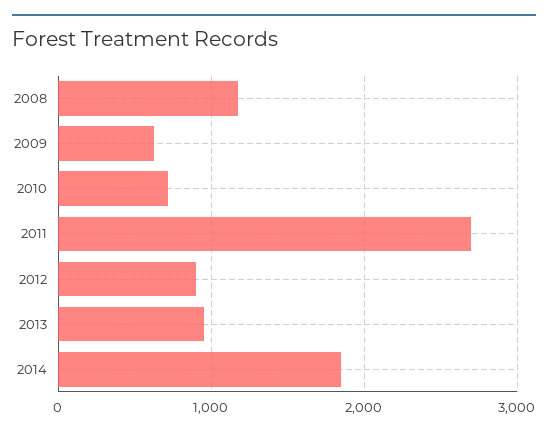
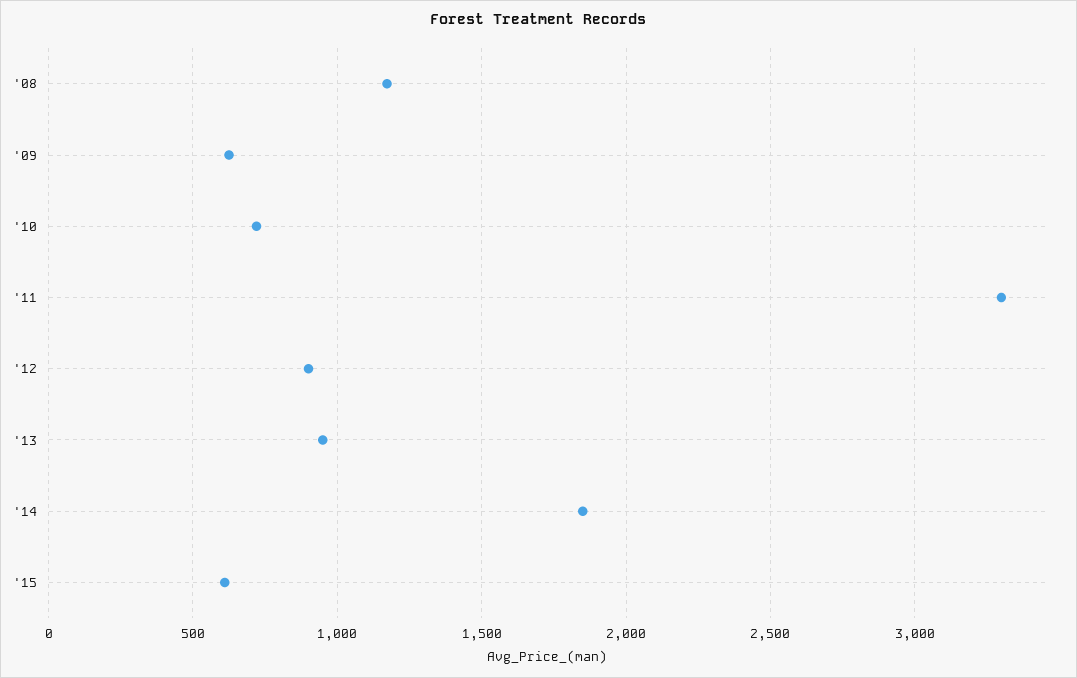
2011: 2700 -> 3300
'15: none -> 600

